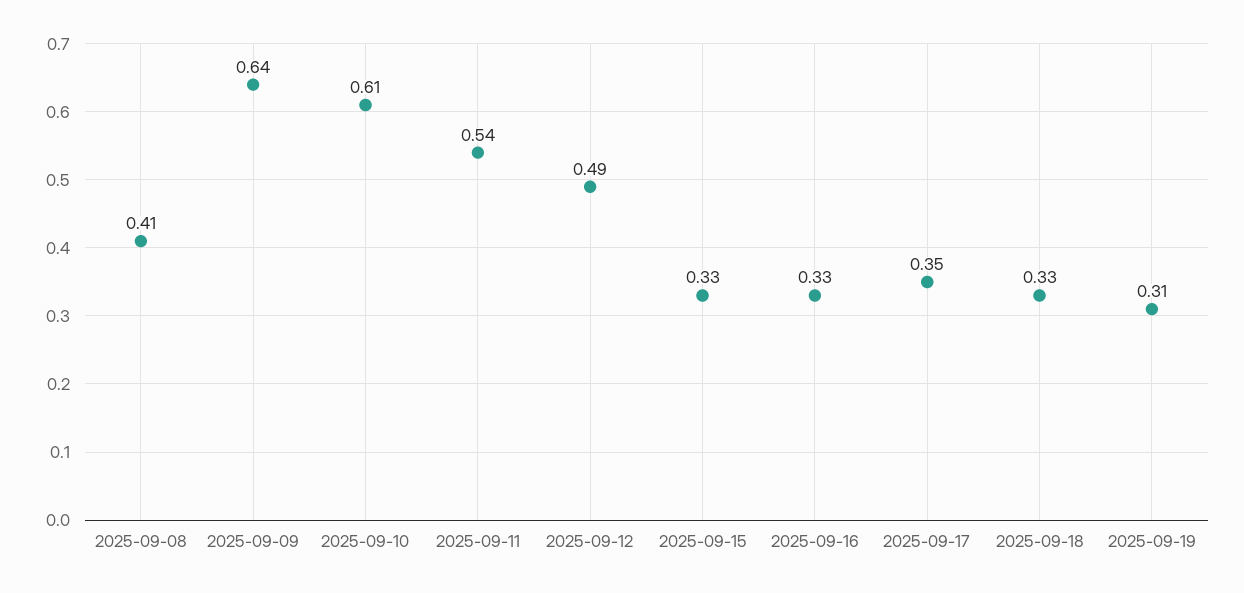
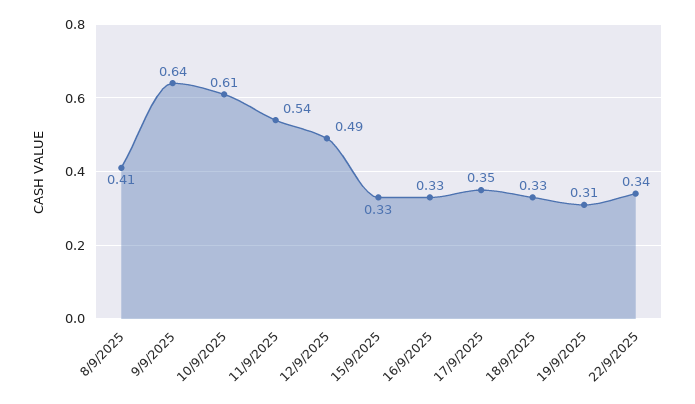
22/9/2025: none -> 0.34

